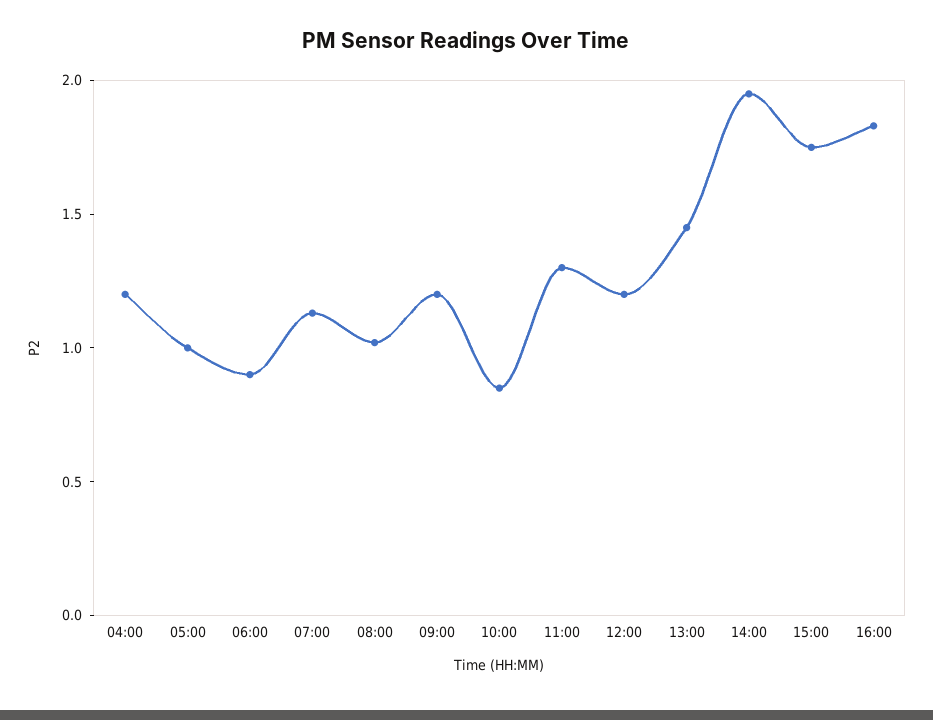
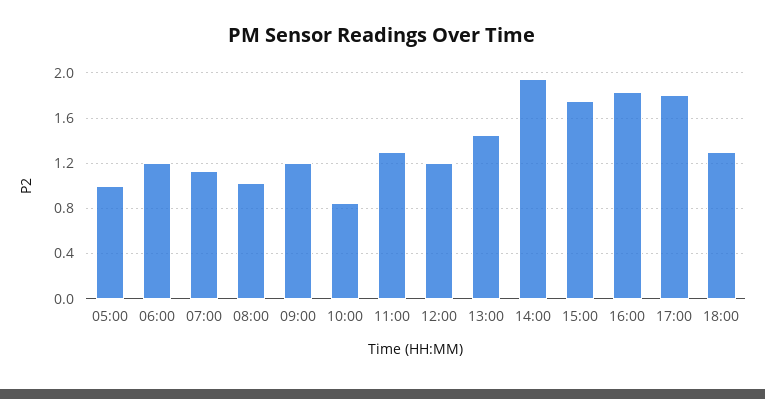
04:00: 1.2 -> none
06:00: 0.9 -> 1.2
17:00: none -> 1.8
18:00: none -> 1.3

